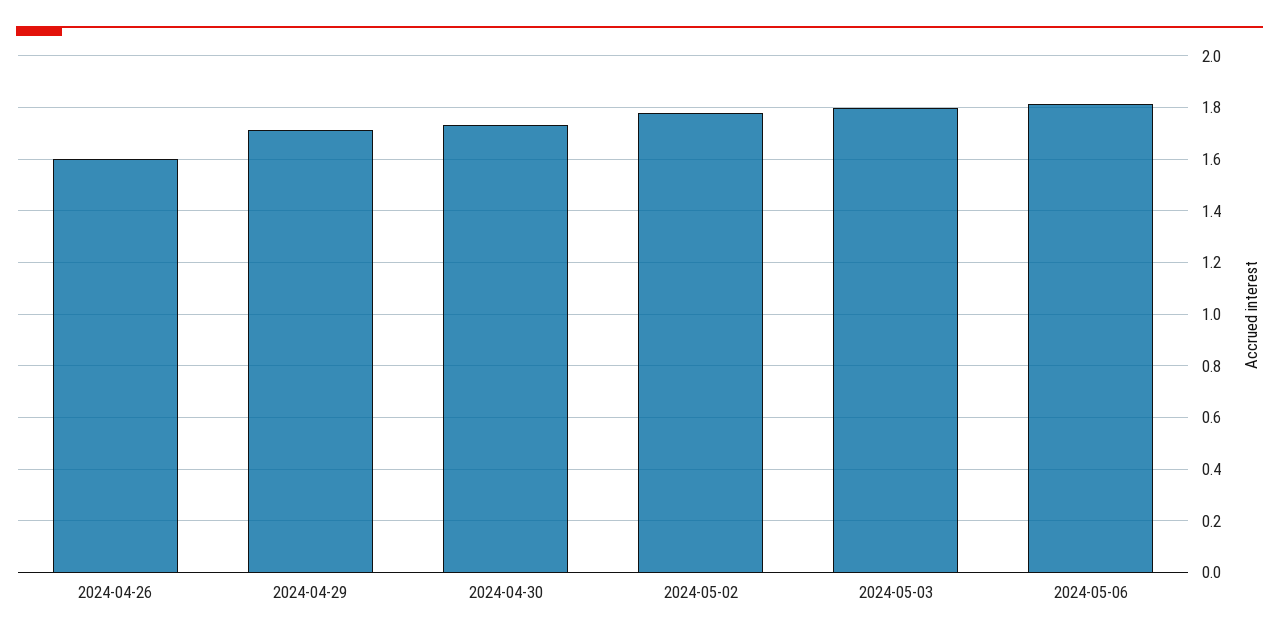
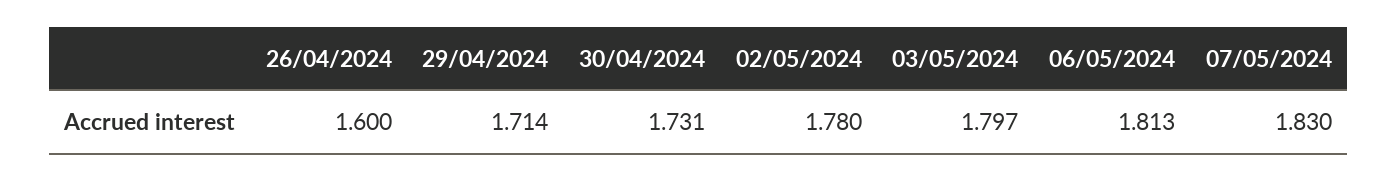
07/05/2024: none -> 1.83

